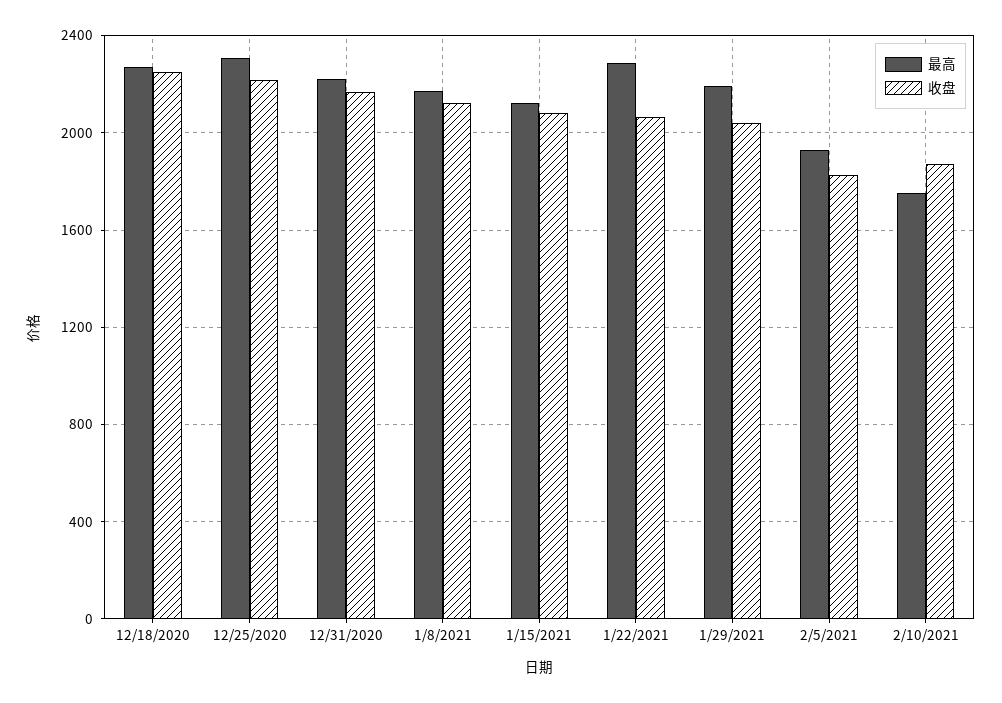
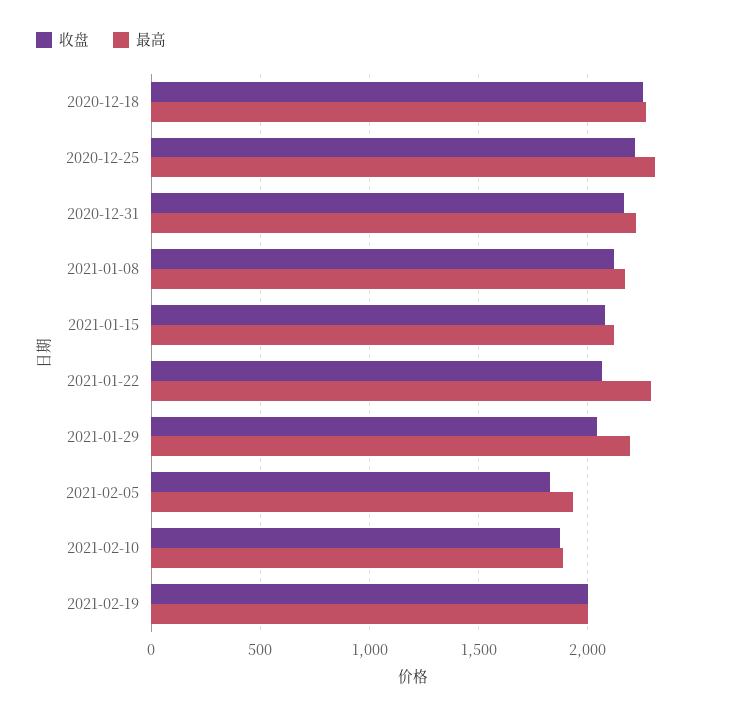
最高, 2/10/2021: 1750 -> 1900
收盘, 2021-02-19: none -> 2000
最高, 2021-02-19: none -> 2000

